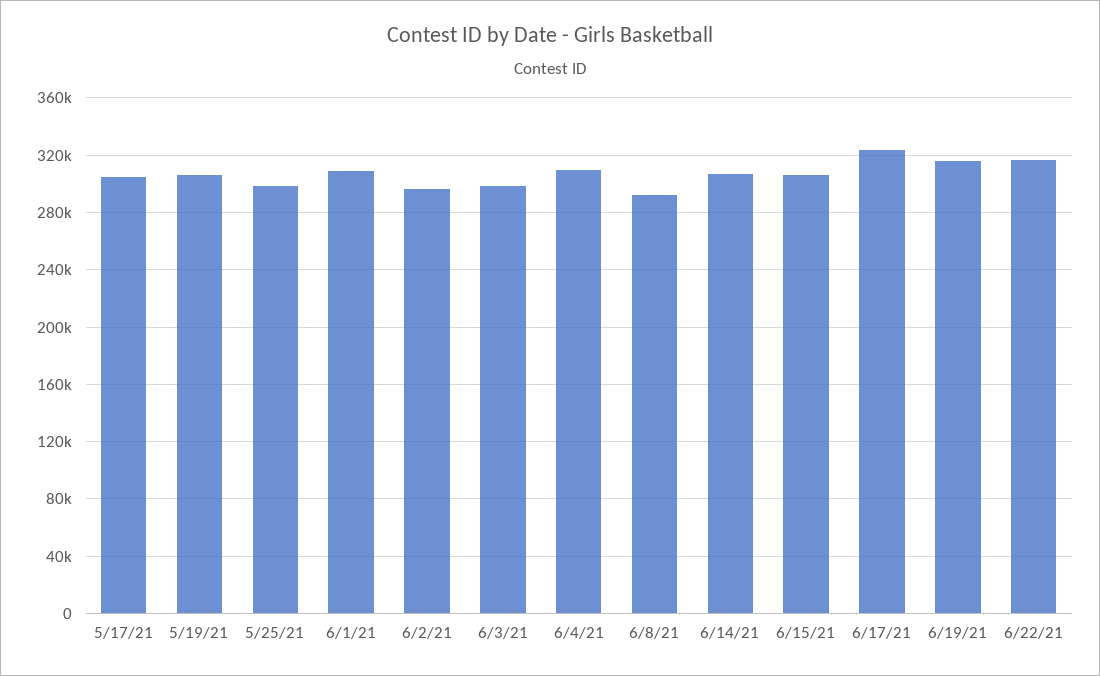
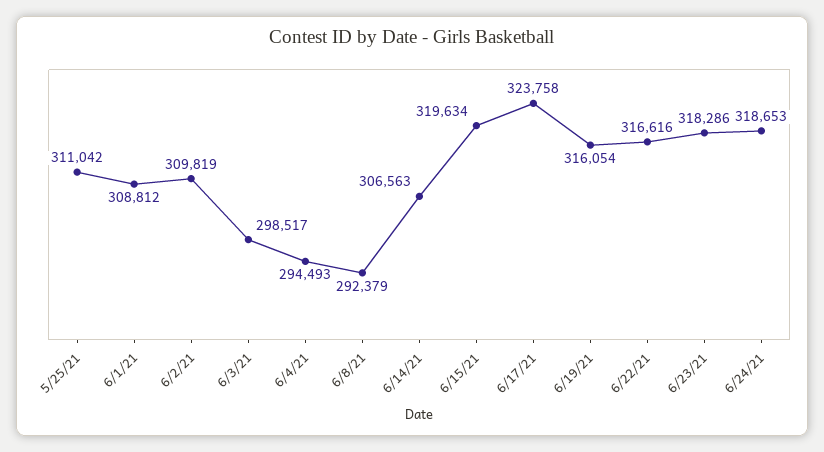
5/17/21: 305000 -> none
5/19/21: 305000 -> none
5/25/21: 300000 -> 311042
6/2/21: 295000 -> 309819
6/4/21: 310000 -> 294493
6/15/21: 305000 -> 319634
6/23/21: none -> 318286
6/24/21: none -> 318653

